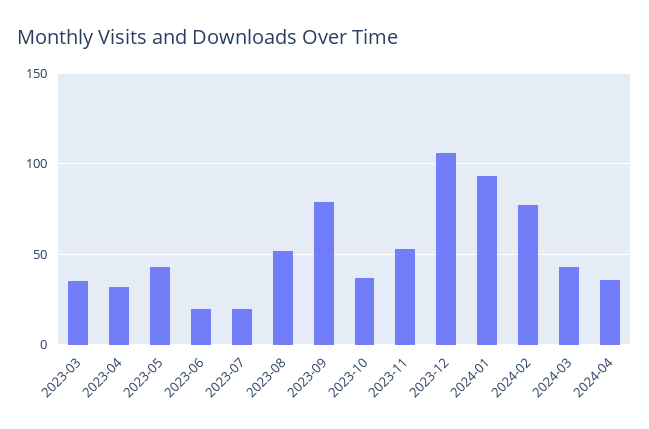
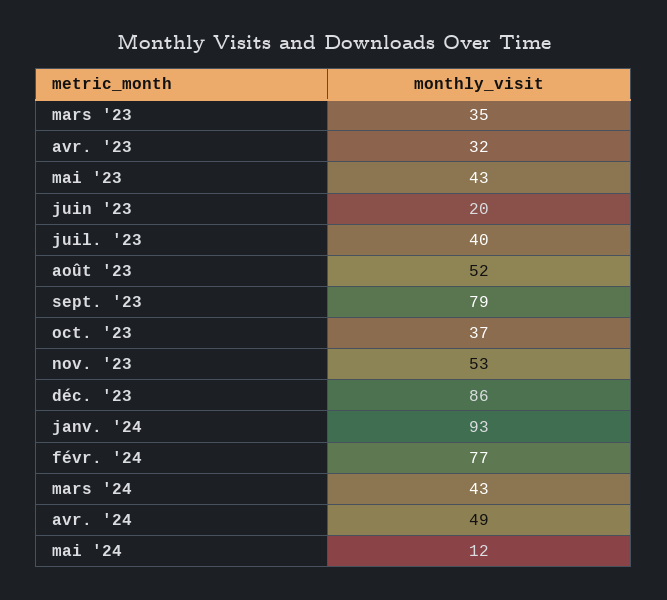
2023-07: 20 -> 40
2023-12: 105 -> 86
2024-04: 35 -> 49
mai '24: none -> 12

